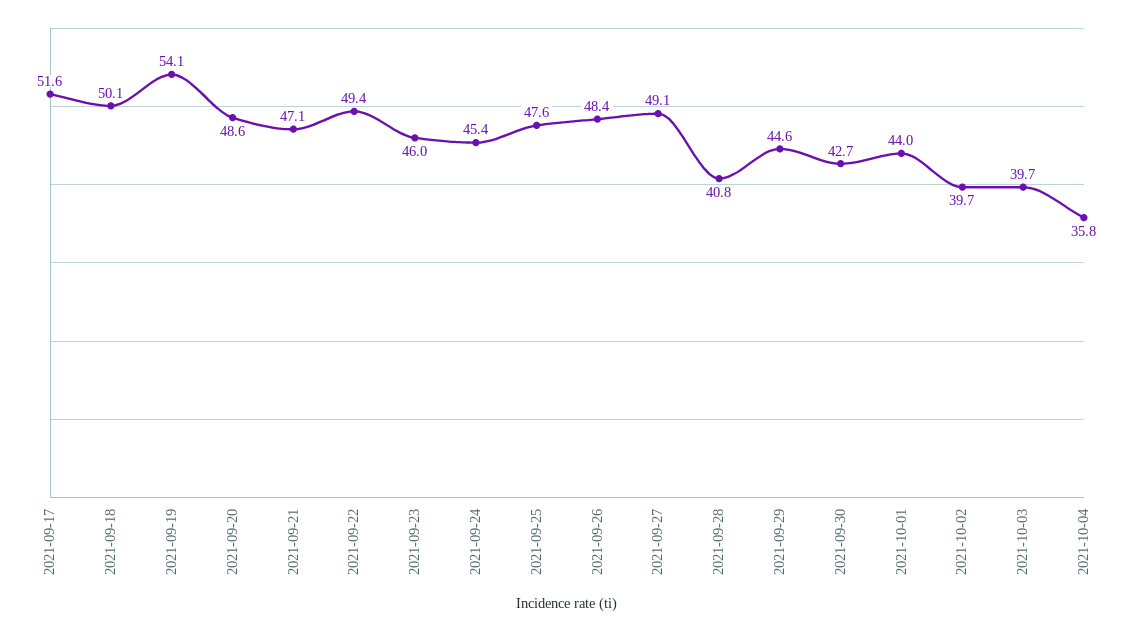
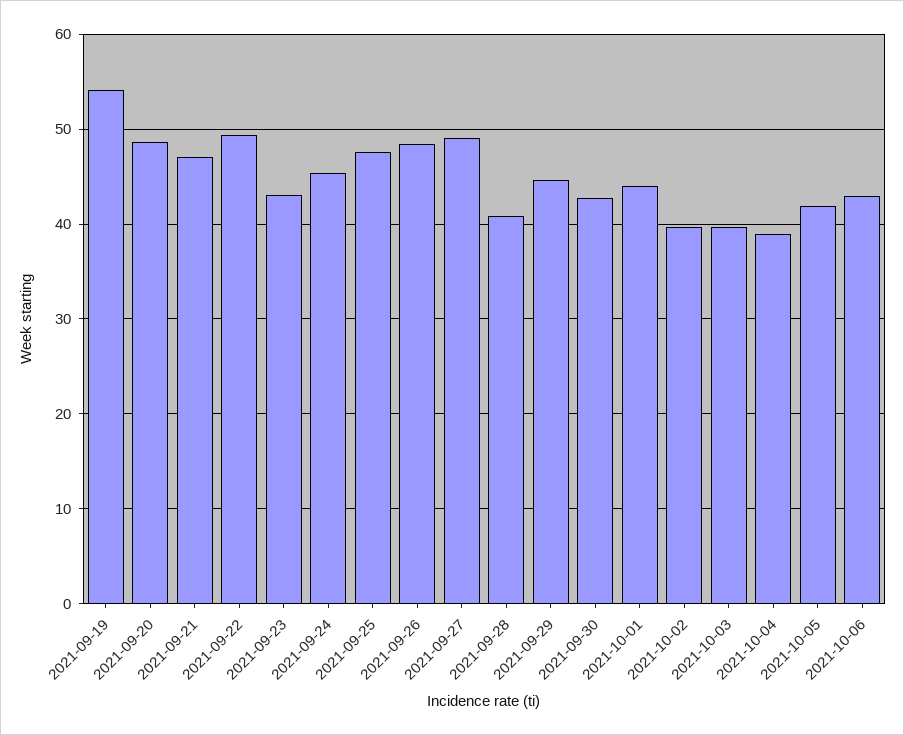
2021-09-17: 51.6 -> none
2021-09-18: 50.1 -> none
2021-09-23: 46 -> 43
2021-10-04: 35.8 -> 39
2021-10-05: none -> 42
2021-10-06: none -> 43

